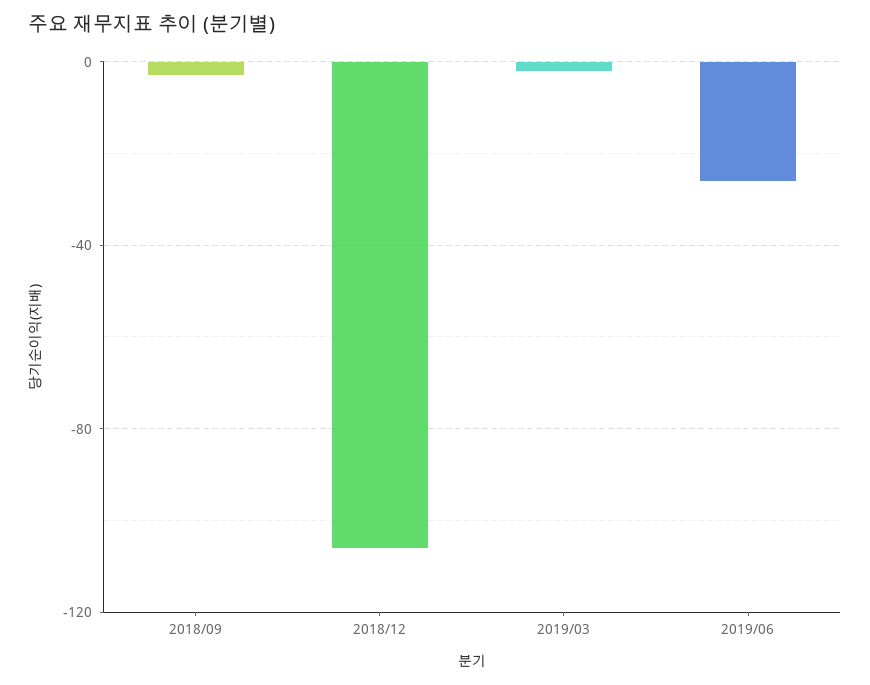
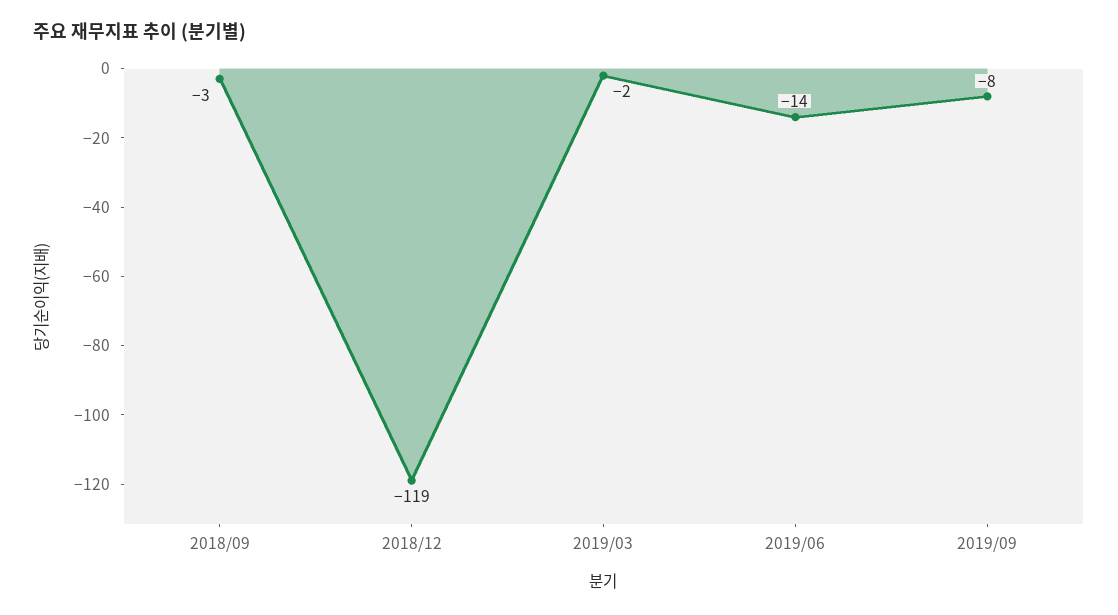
2018/12: -105 -> -119
2019/06: -25 -> -14
2019/09: none -> -8

